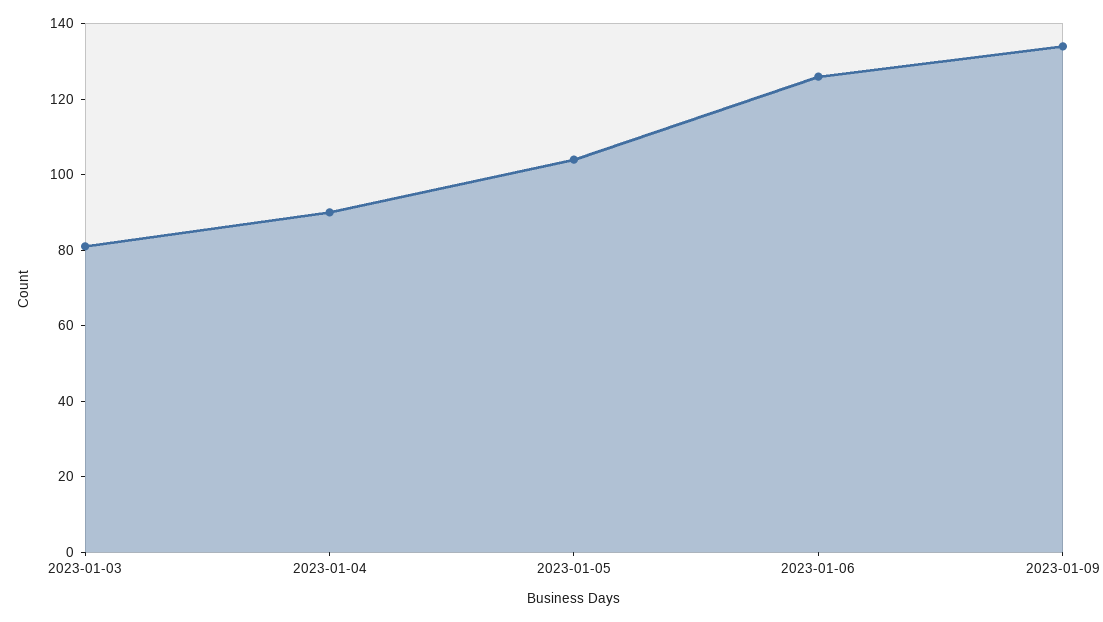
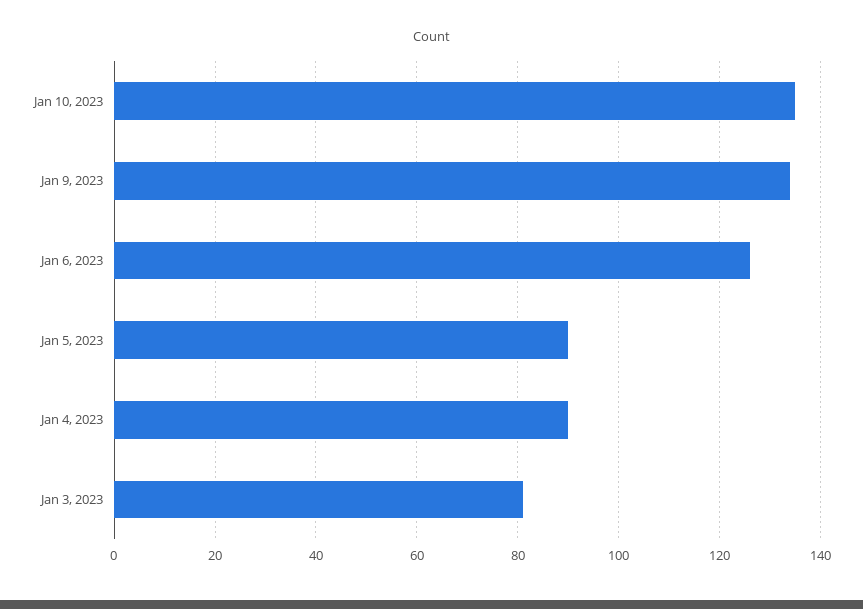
2023-01-05: 105 -> 90
Jan 10, 2023: none -> 135

